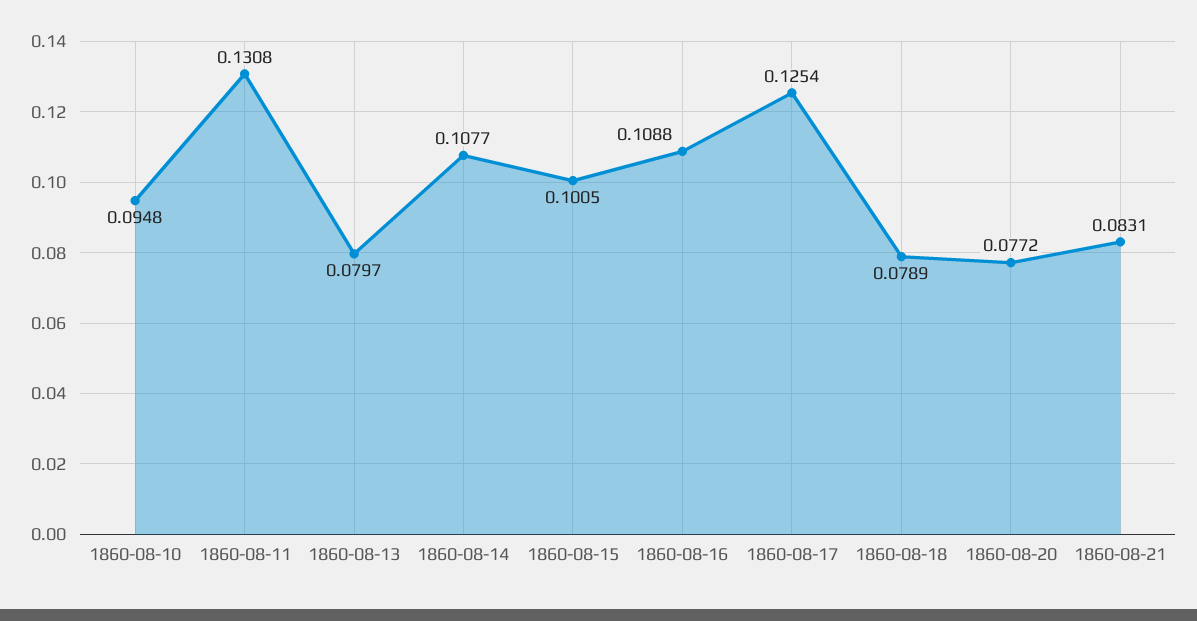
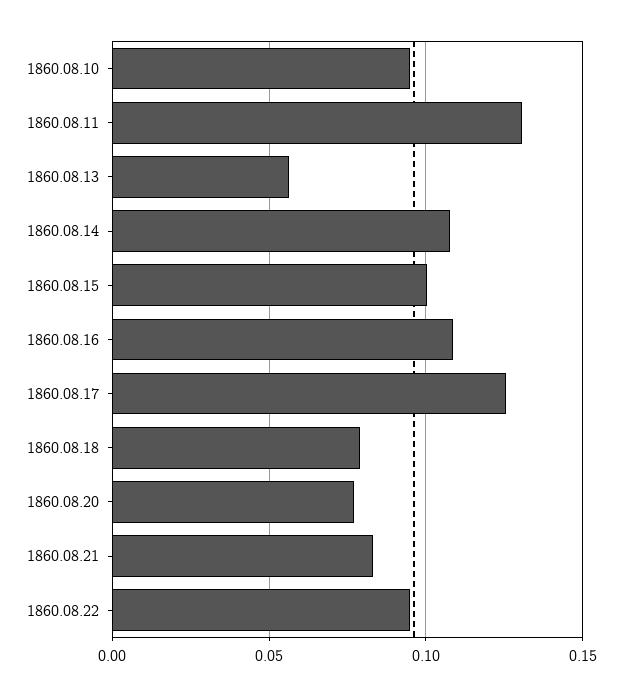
1860-08-13: 0.0797 -> 0.055
1860.08.22: none -> 0.095

